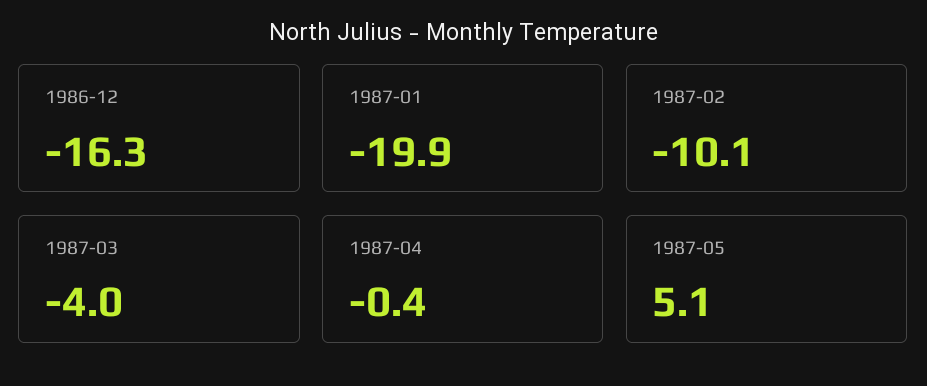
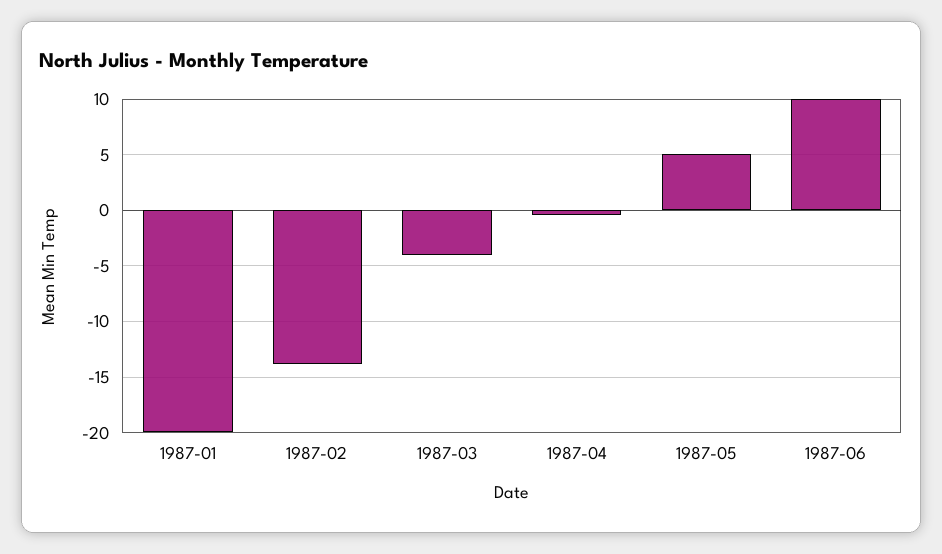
1986-12: -16.3 -> none
1987-02: -10.1 -> -14
1987-06: none -> 10

